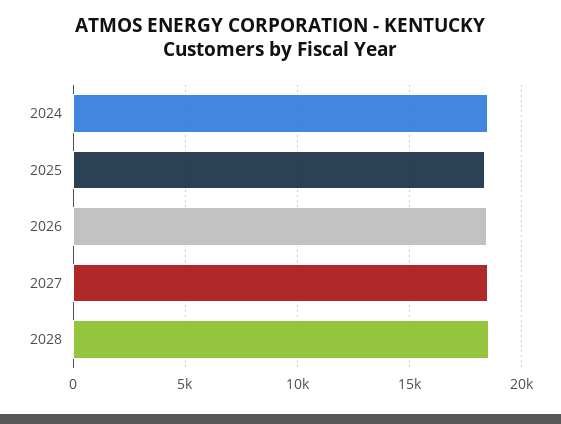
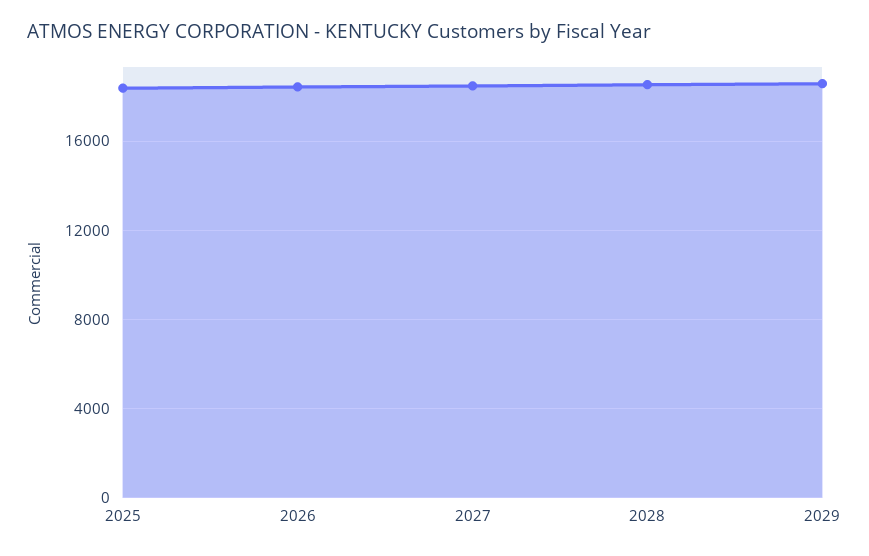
2024: 18500 -> none
2029: none -> 18500

